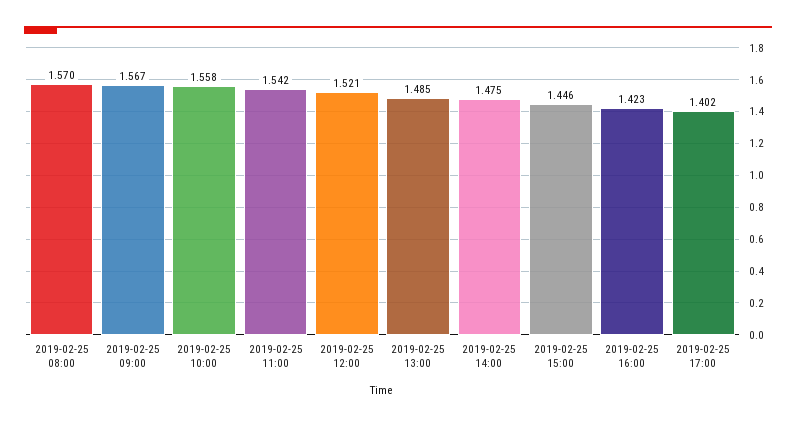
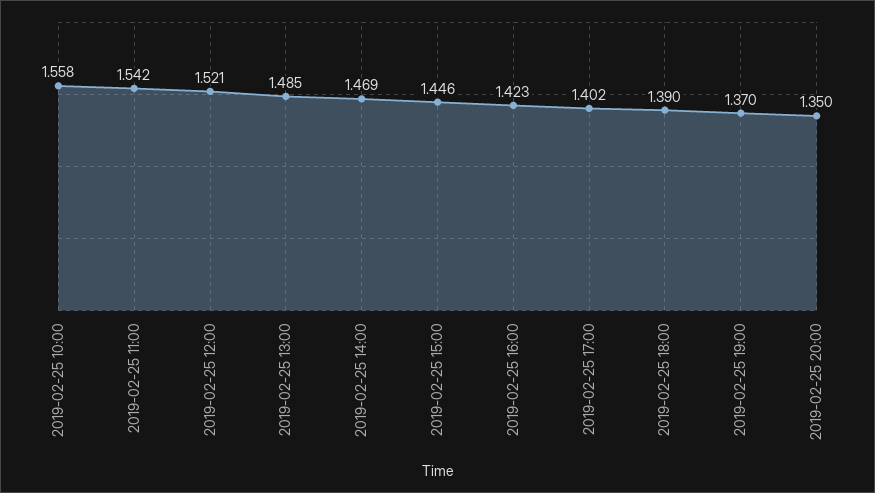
2019-02-25 08:00: 1.57 -> none
2019-02-25 09:00: 1.567 -> none
2019-02-25 14:00: 1.475 -> 1.469
2019-02-25 18:00: none -> 1.39
2019-02-25 19:00: none -> 1.37
2019-02-25 20:00: none -> 1.35

